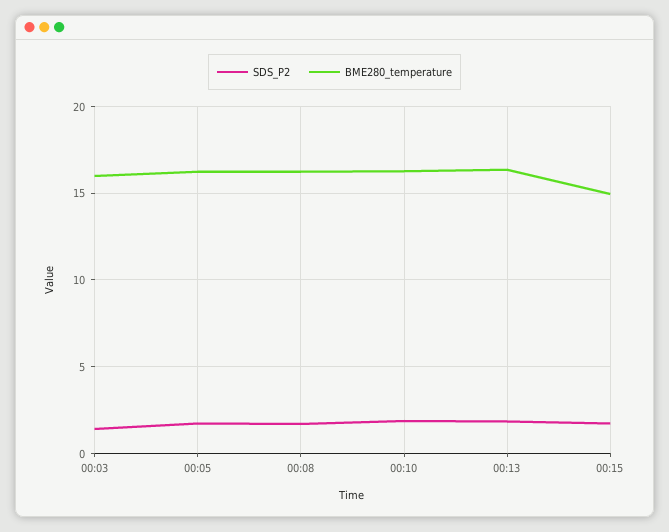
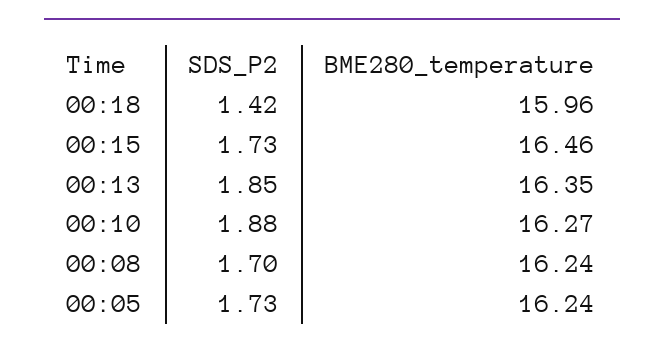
SDS_P2, 00:03: 1.5 -> none
BME280_temperature, 00:03: 16 -> none
BME280_temperature, 00:15: 15 -> 16.46
SDS_P2, 00:18: none -> 1.42
BME280_temperature, 00:18: none -> 15.96

